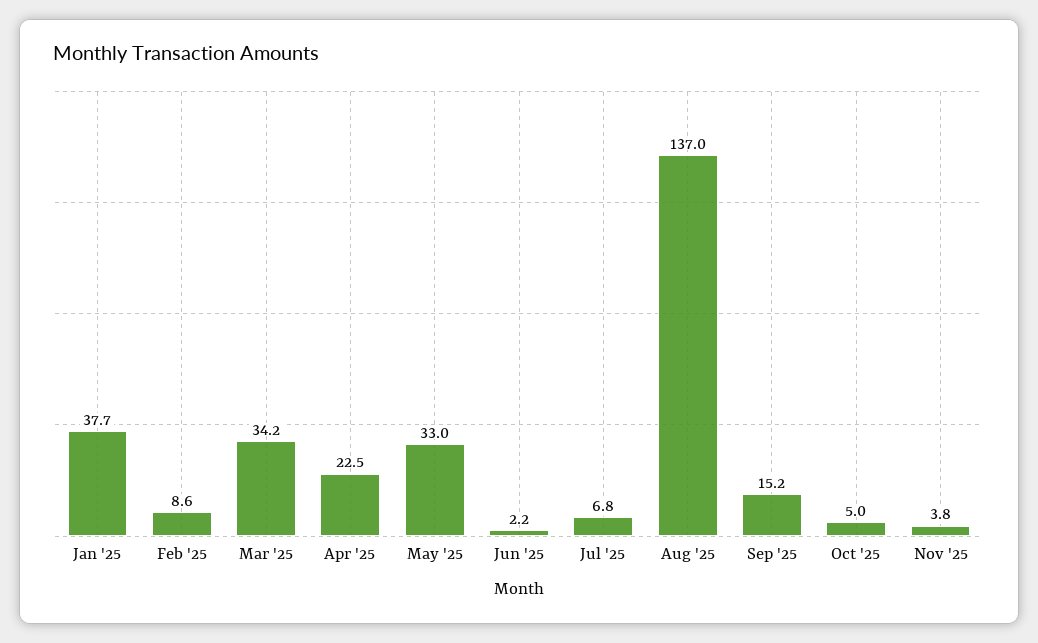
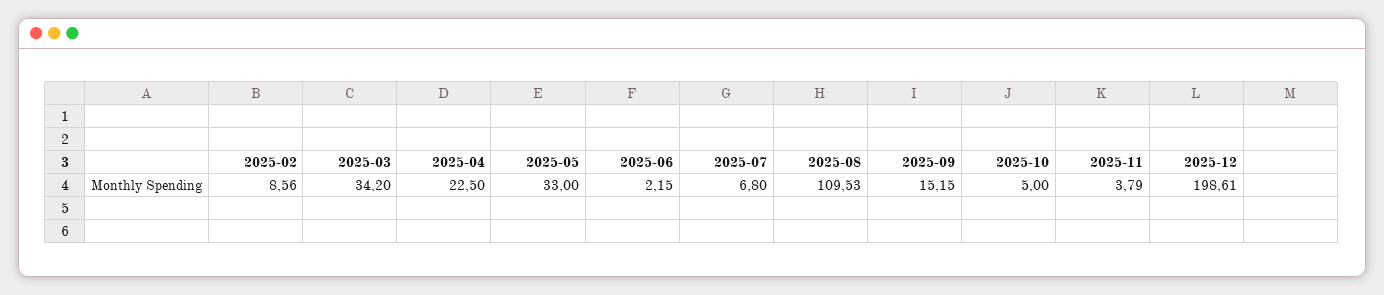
Jan '25: 37.7 -> none
Aug '25: 137 -> 109.53
2025-12: none -> 198.61

